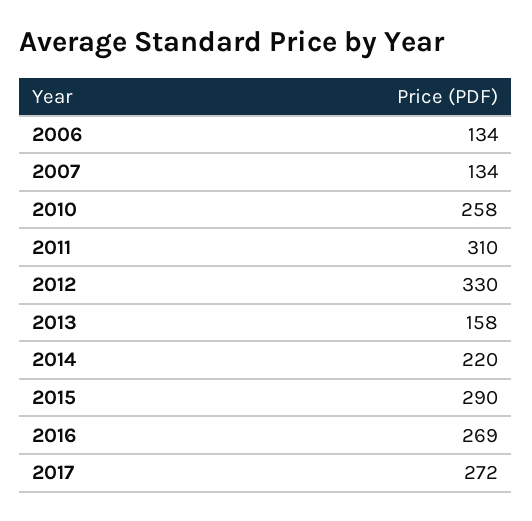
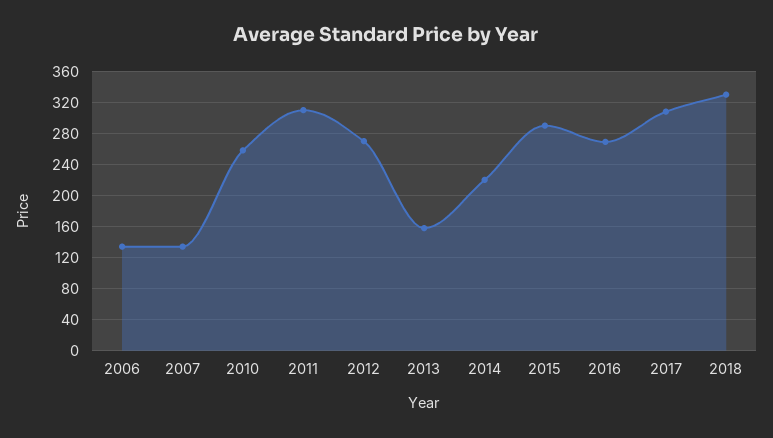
2012: 330 -> 270
2017: 272 -> 310
2018: none -> 330

